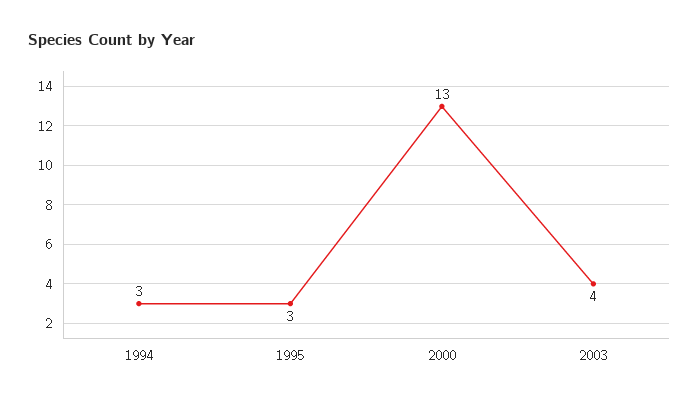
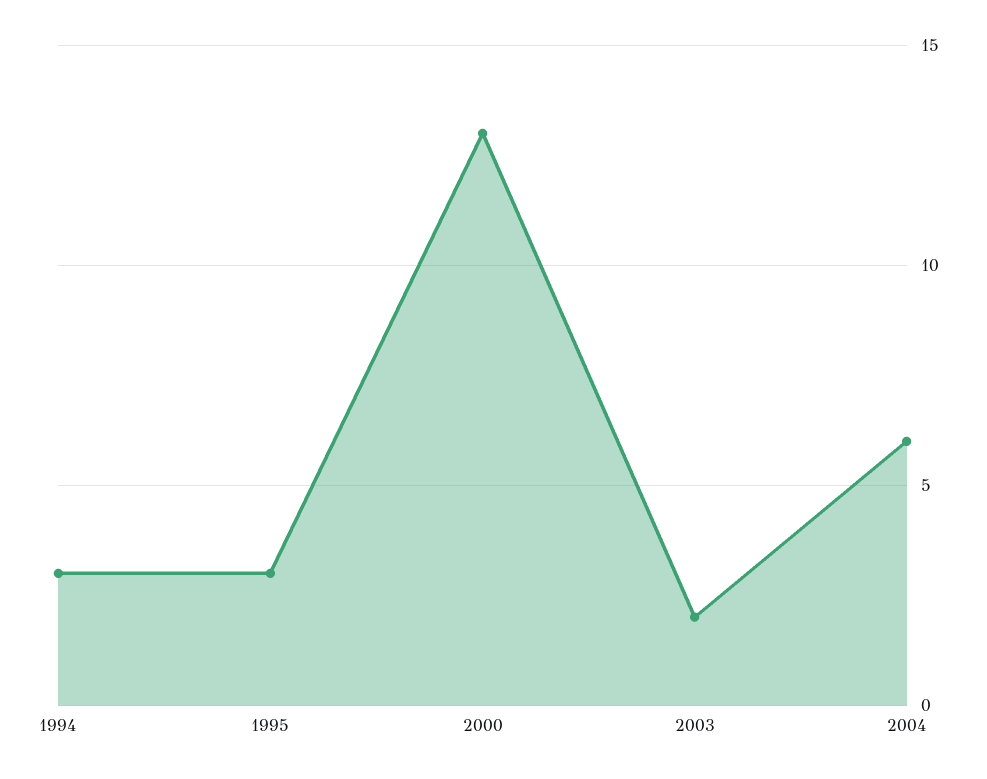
2003: 4 -> 2
2004: none -> 6

